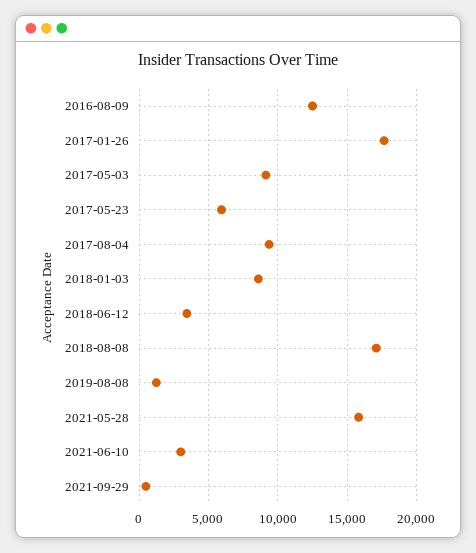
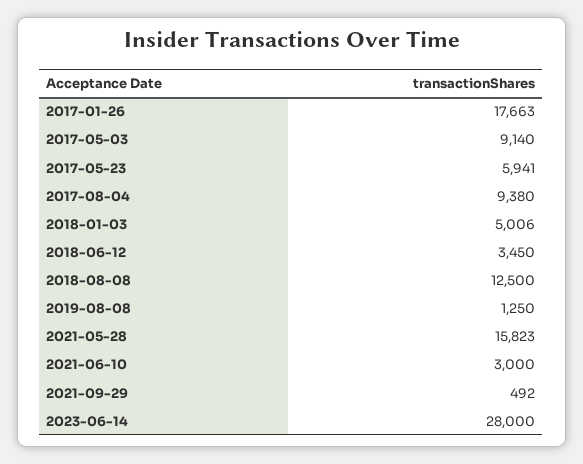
2016-08-09: 12500 -> none
2018-01-03: 8500 -> 5006
2018-08-08: 17000 -> 12500
2023-06-14: none -> 28000

